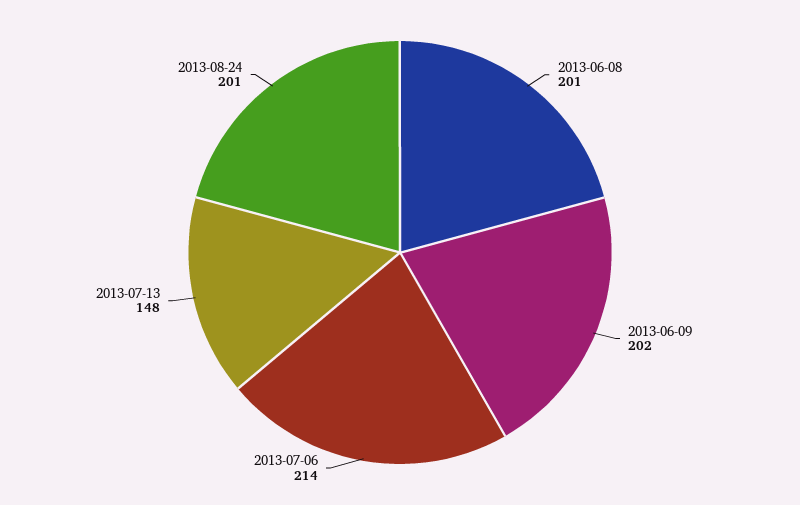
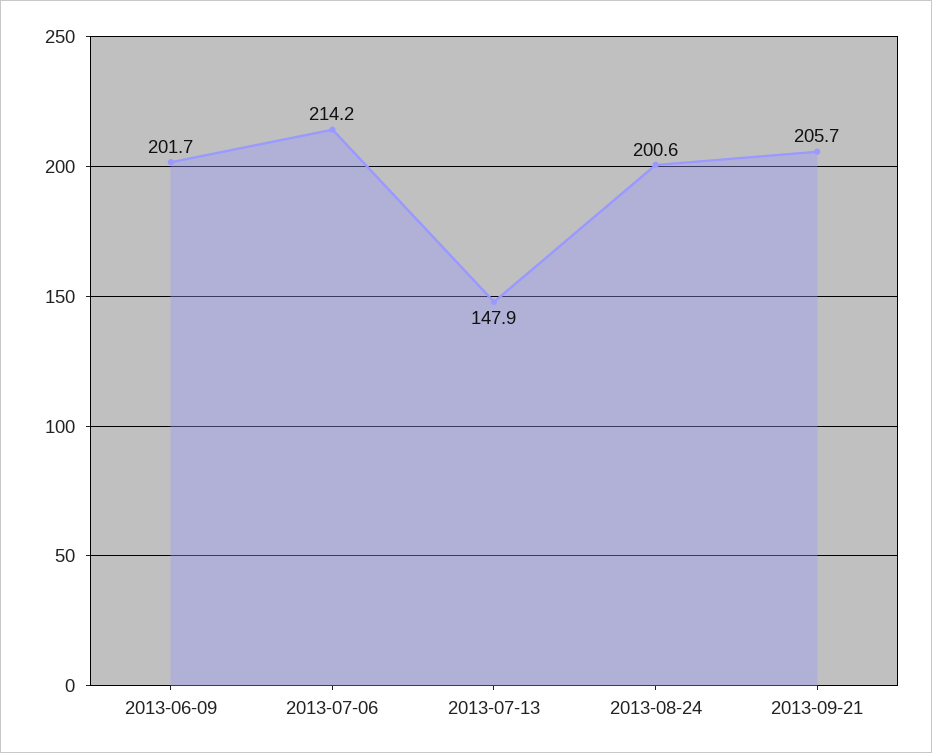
2013-06-08: 201 -> none
2013-09-21: none -> 205.7

